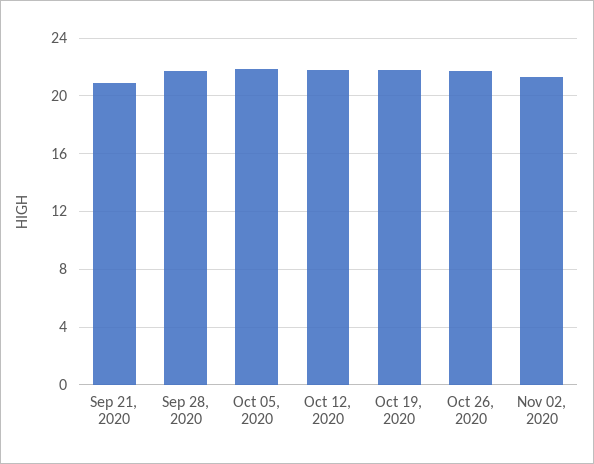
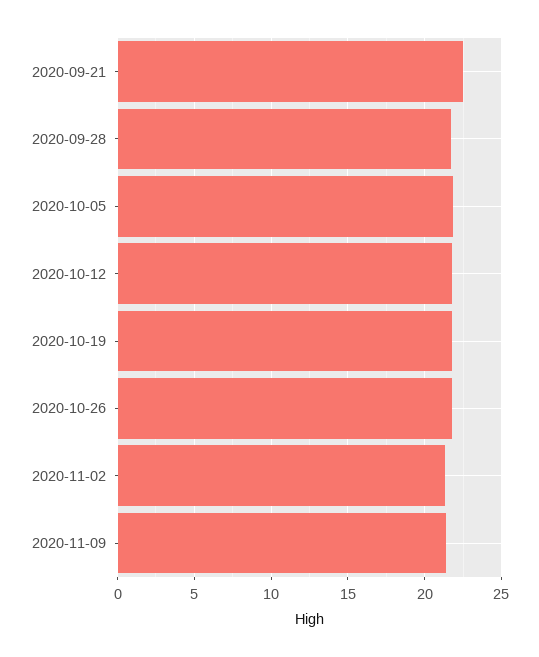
Sep 21, 2020: 21 -> 22.5
2020-11-09: none -> 21.5

